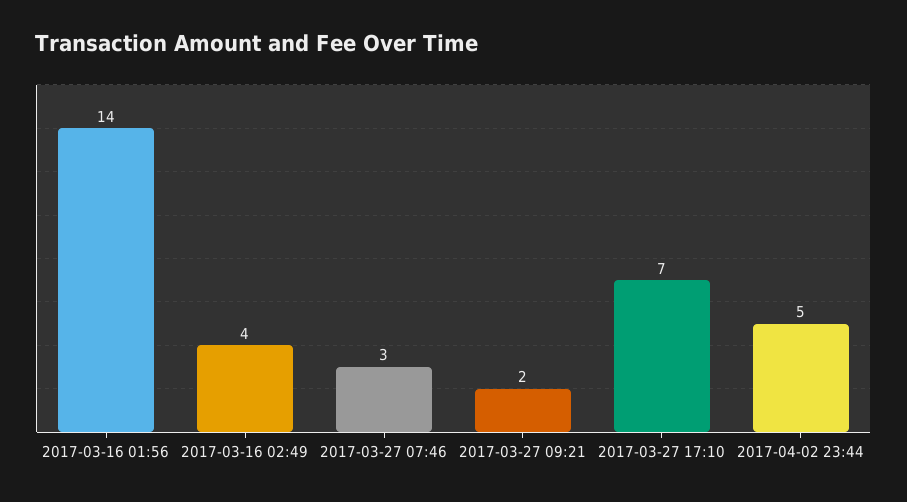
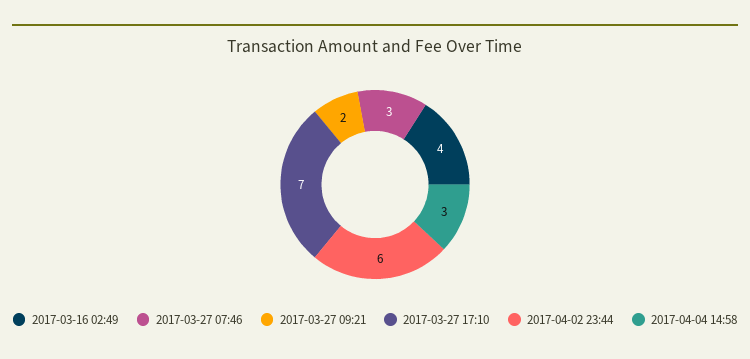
2017-03-16 01:56: 14 -> none
2017-04-02 23:44: 5 -> 6
2017-04-04 14:58: none -> 3

